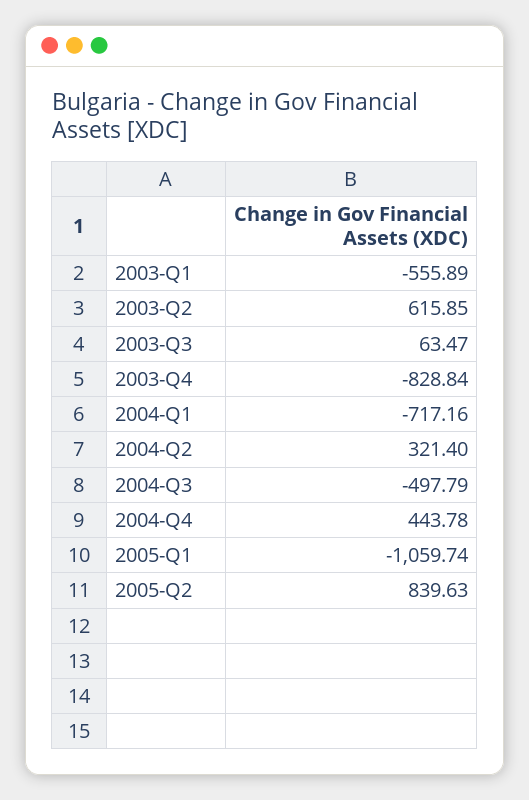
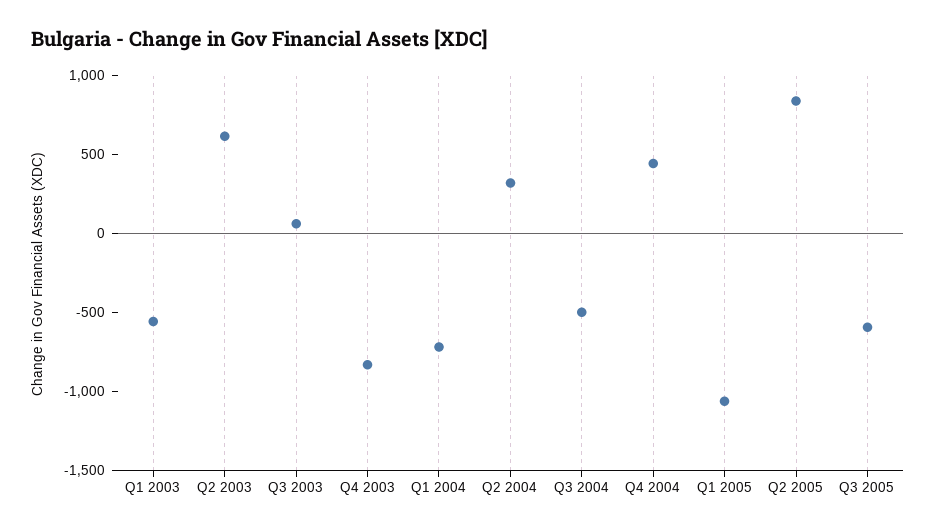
Q3 2005: none -> -600

